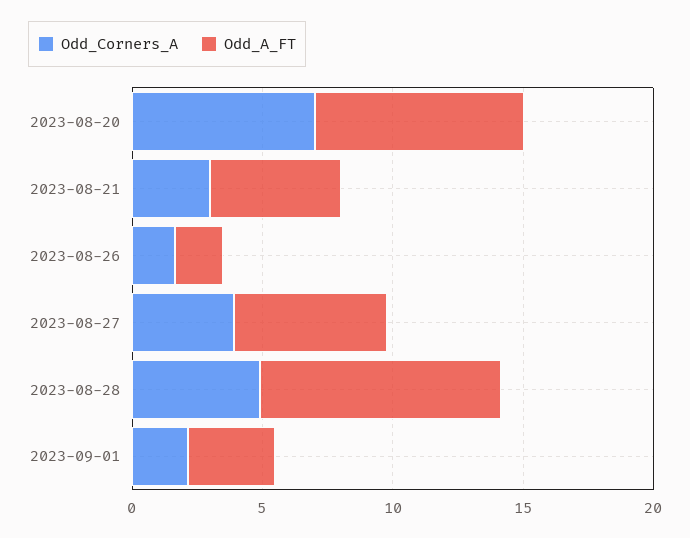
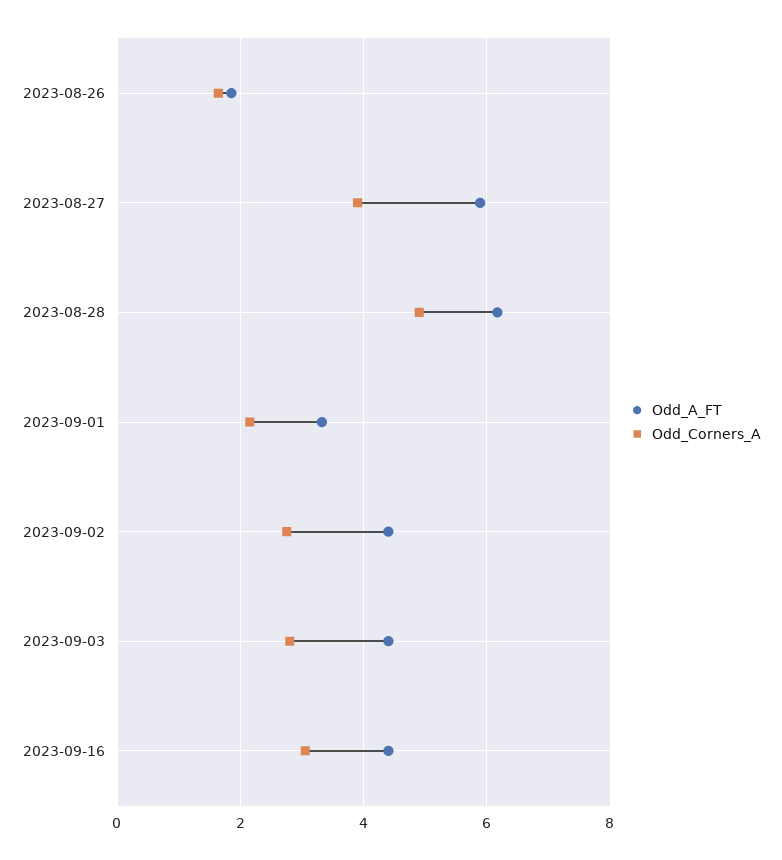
Odd_Corners_A, 2023-08-20: 7 -> none
Odd_A_FT, 2023-08-20: 8 -> none
Odd_Corners_A, 2023-08-21: 3 -> none
Odd_A_FT, 2023-08-21: 5 -> none
Odd_A_FT, 2023-08-28: 9 -> 6.2
Odd_A_FT, 2023-09-02: none -> 4.4
Odd_Corners_A, 2023-09-02: none -> 2.8
Odd_A_FT, 2023-09-03: none -> 4.4
Odd_Corners_A, 2023-09-03: none -> 2.8
Odd_A_FT, 2023-09-16: none -> 4.4
Odd_Corners_A, 2023-09-16: none -> 3

